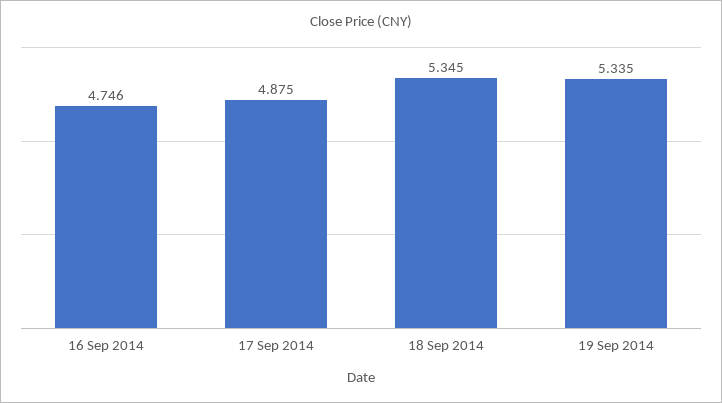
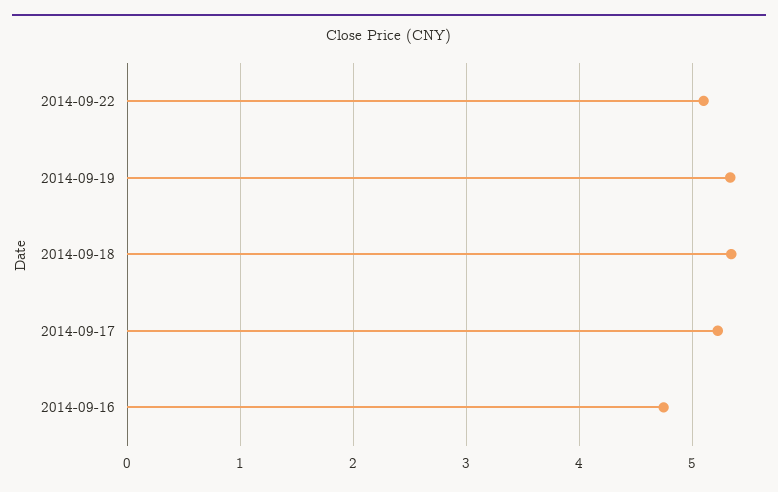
17 Sep 2014: 4.875 -> 5.2
2014-09-22: none -> 5.1

